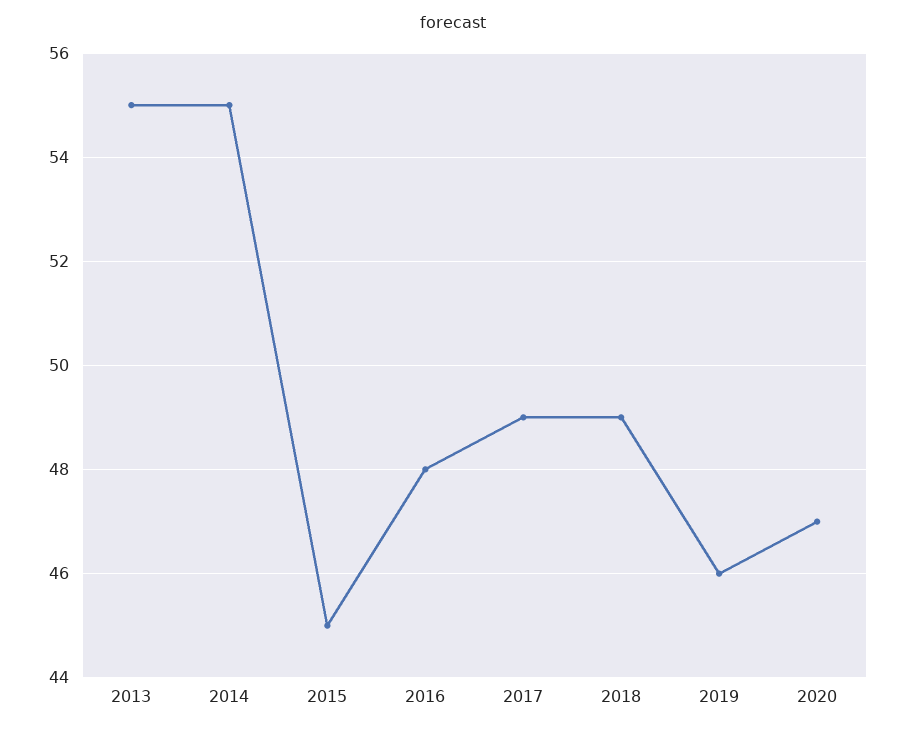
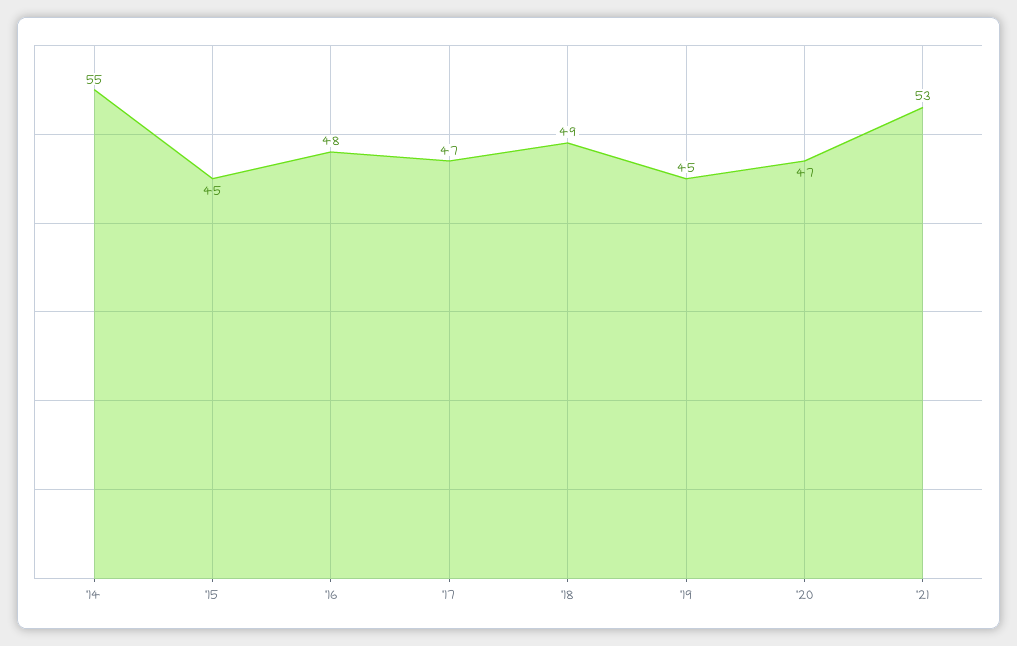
2013: 55 -> none
2017: 49 -> 47
2019: 46 -> 45
'21: none -> 53

